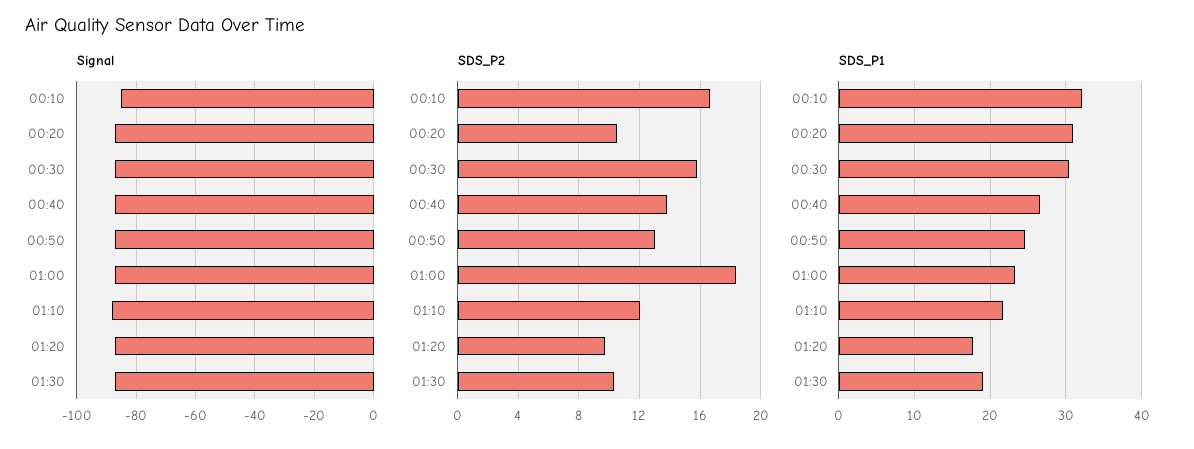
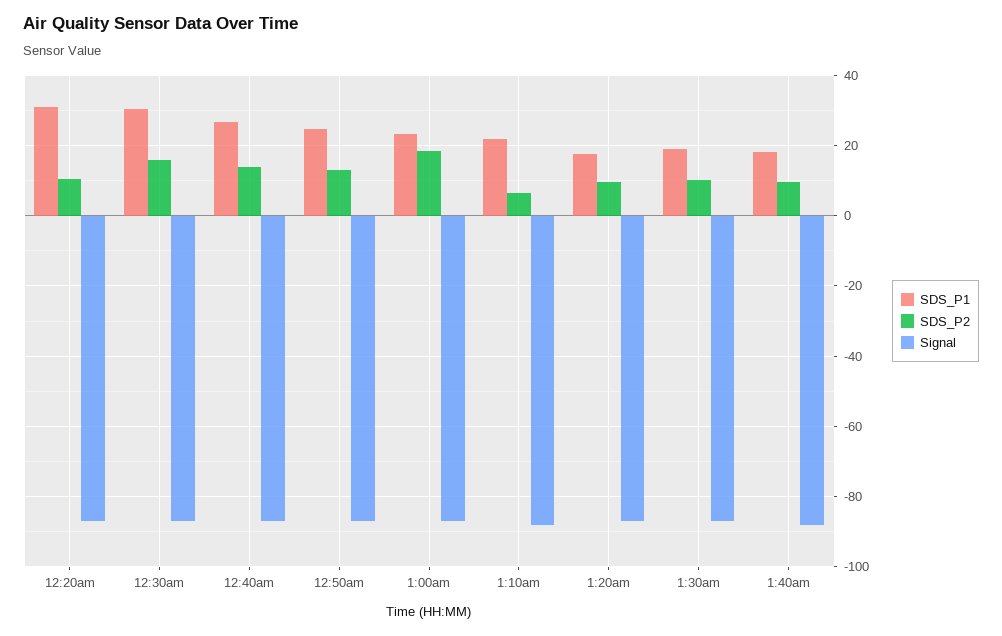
Signal, 00:10: -85 -> none
SDS_P2, 00:10: 16.5 -> none
SDS_P2, 01:10: 12 -> 6
SDS_P1, 00:10: 32 -> none
SDS_P1, 1:40am: none -> 18
SDS_P2, 1:40am: none -> 10
Signal, 1:40am: none -> -88

